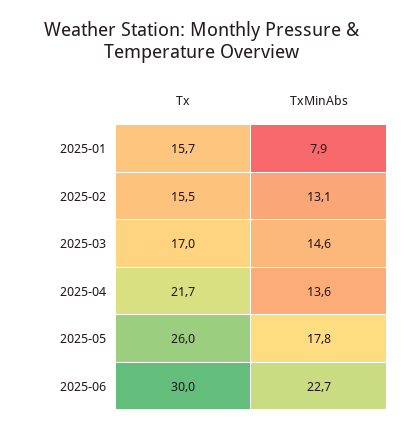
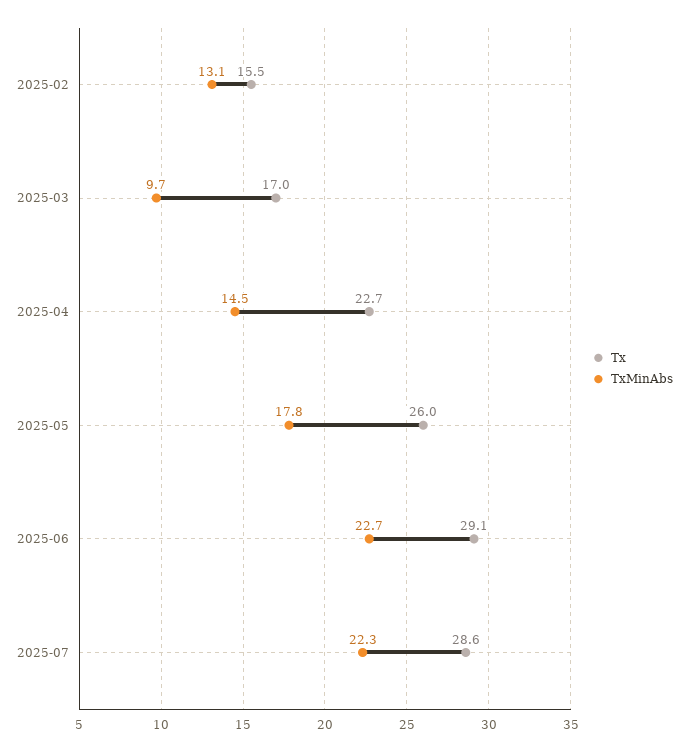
Tx, 2025-01: 15.7 -> none
TxMinAbs, 2025-01: 7.9 -> none
TxMinAbs, 2025-03: 14.6 -> 9.7
Tx, 2025-04: 21.7 -> 22.7
TxMinAbs, 2025-04: 13.6 -> 14.5
Tx, 2025-06: 30 -> 29.1
Tx, 2025-07: none -> 28.6
TxMinAbs, 2025-07: none -> 22.3

